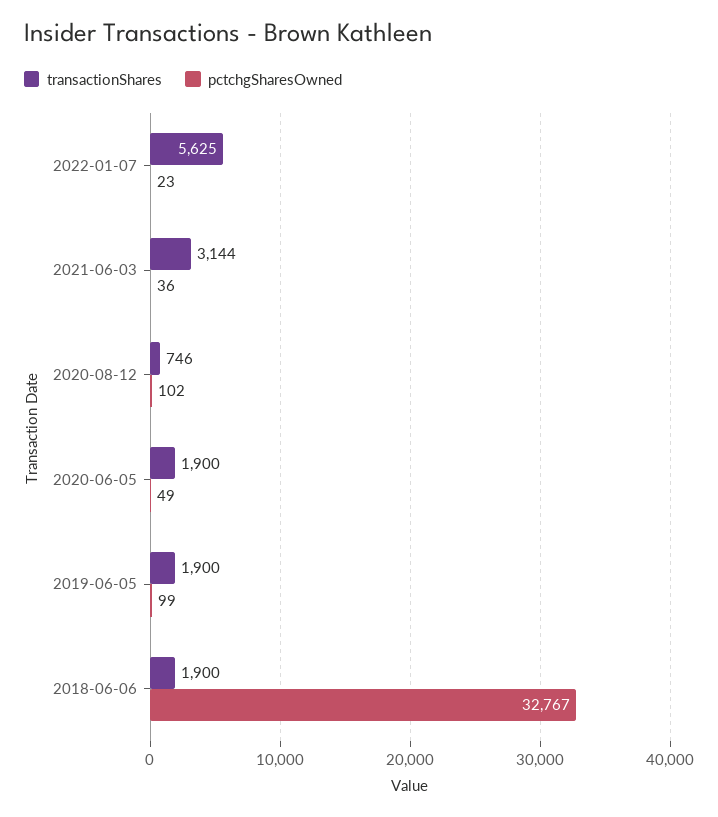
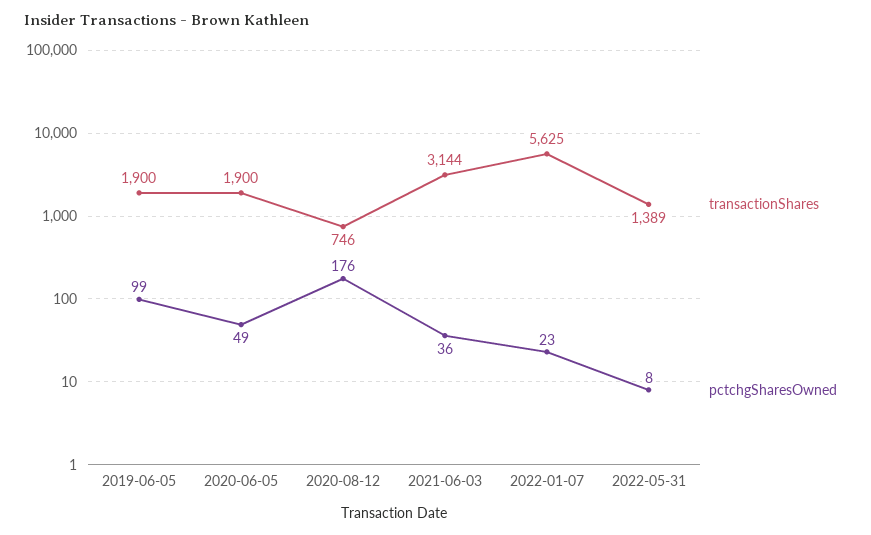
pctchgSharesOwned, 2020-08-12: 102 -> 176
transactionShares, 2018-06-06: 1900 -> none
pctchgSharesOwned, 2018-06-06: 32767 -> none
transactionShares, 2022-05-31: none -> 1389
pctchgSharesOwned, 2022-05-31: none -> 8

